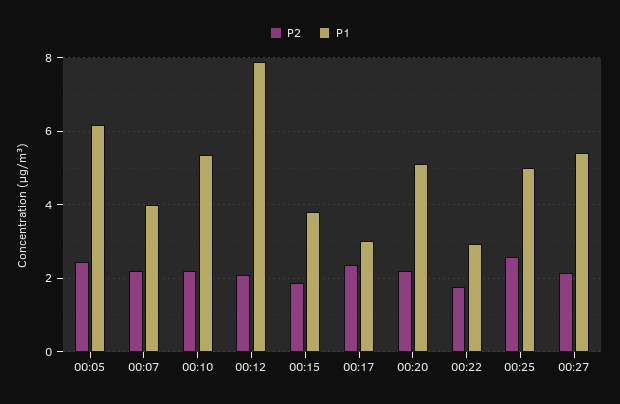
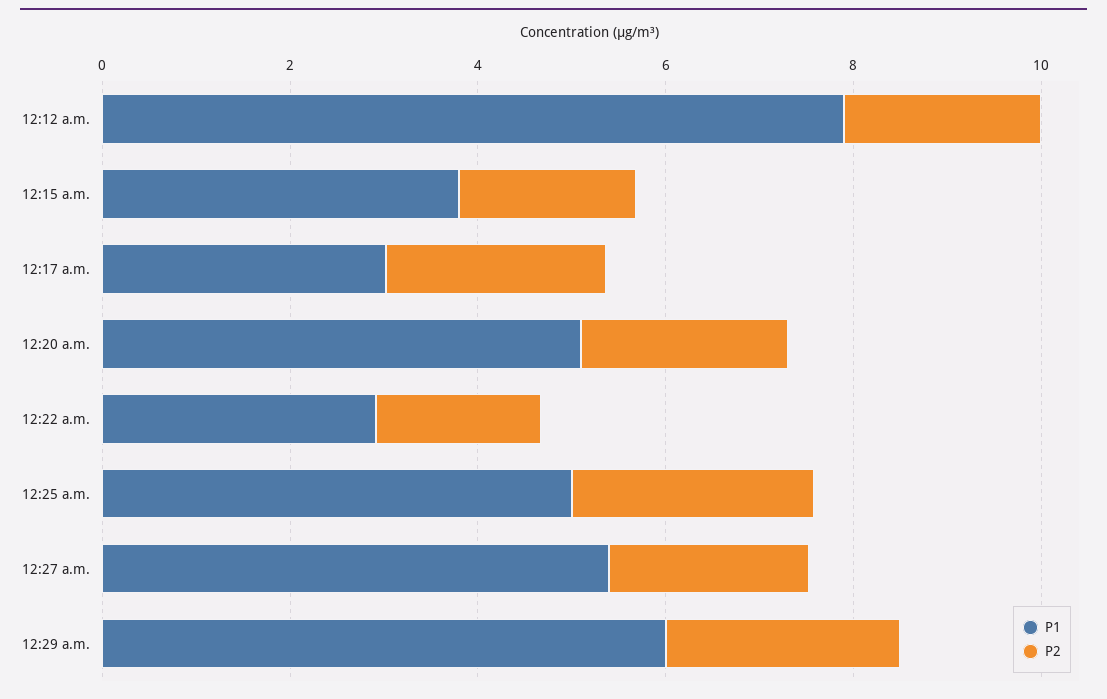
P2, 00:05: 2.4 -> none
P1, 00:05: 6.2 -> none
P2, 00:07: 2.2 -> none
P1, 00:07: 4 -> none
P2, 00:10: 2.2 -> none
P1, 00:10: 5.4 -> none
P1, 12:29 a.m.: none -> 6
P2, 12:29 a.m.: none -> 2.5

